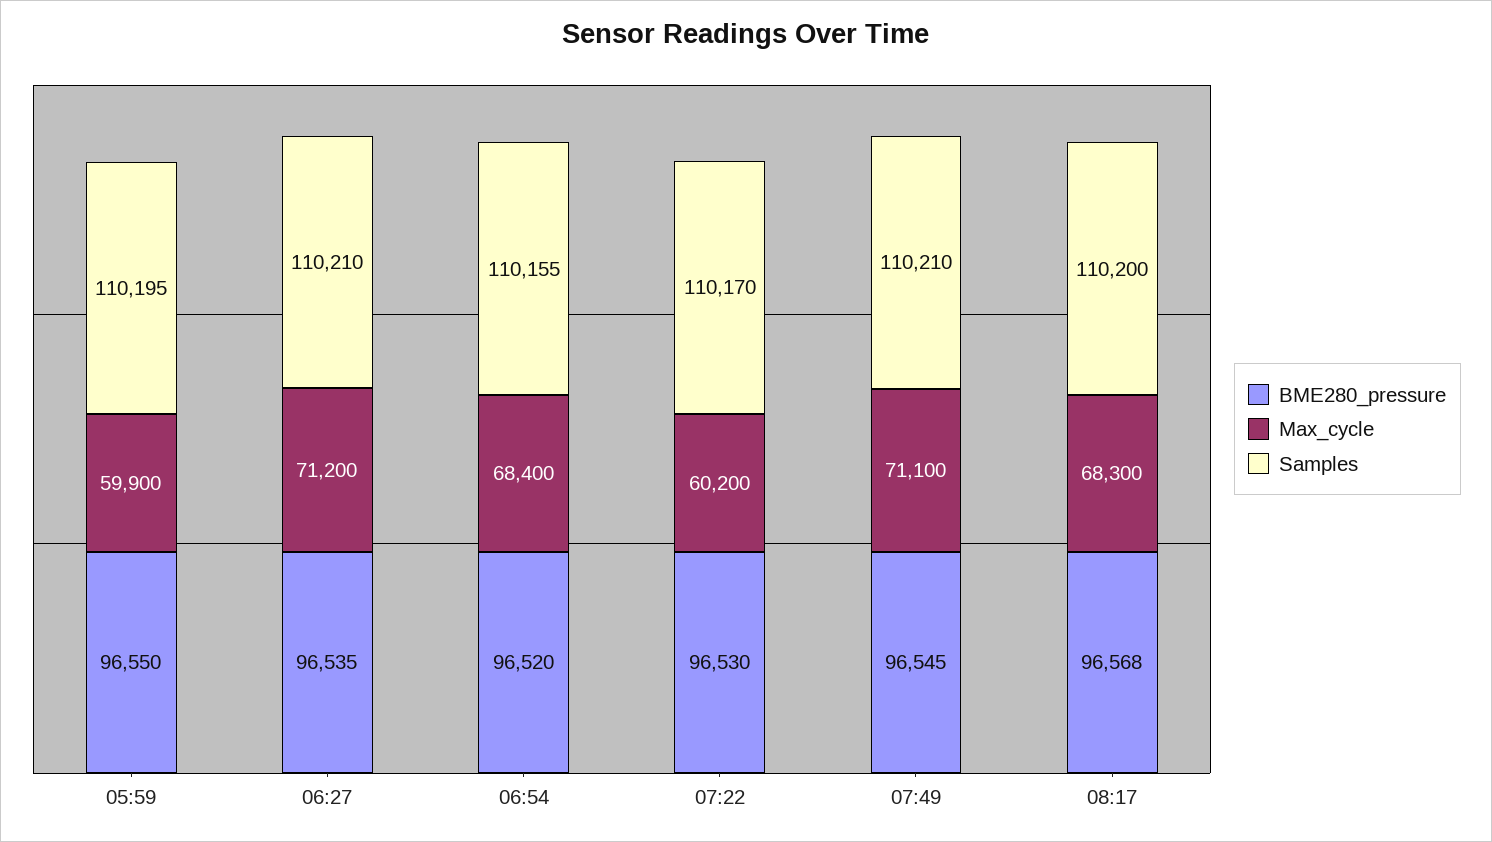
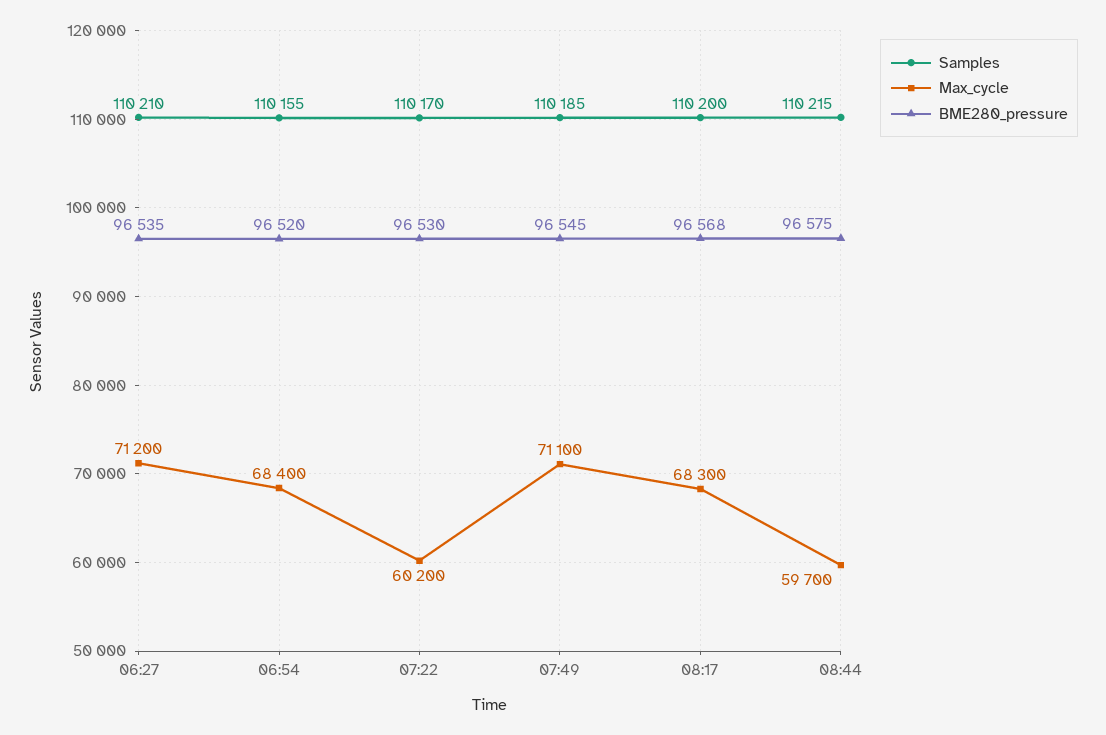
BME280_pressure, 05:59: 96550 -> none
Max_cycle, 05:59: 59900 -> none
Samples, 05:59: 110195 -> none
Samples, 07:49: 110210 -> 110185
Samples, 08:44: none -> 110215
Max_cycle, 08:44: none -> 59700
BME280_pressure, 08:44: none -> 96575

